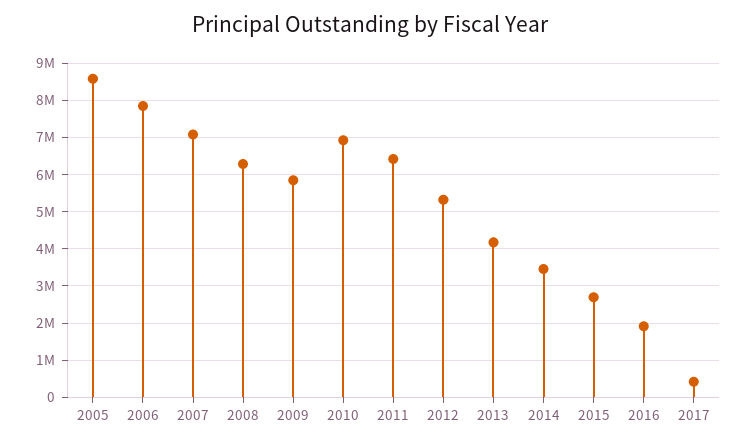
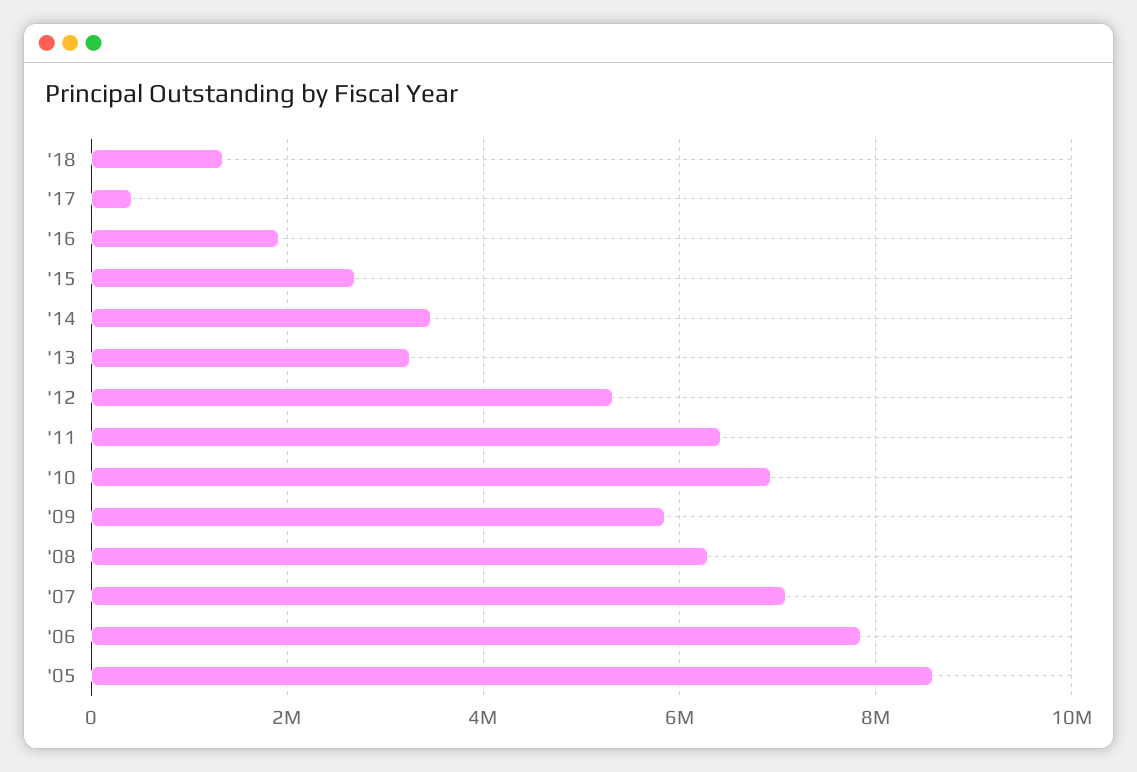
2013: 4200000 -> 3200000
'18: none -> 1400000

